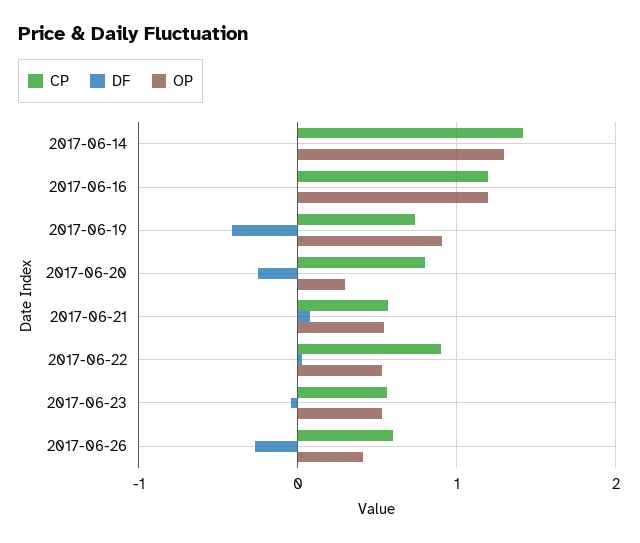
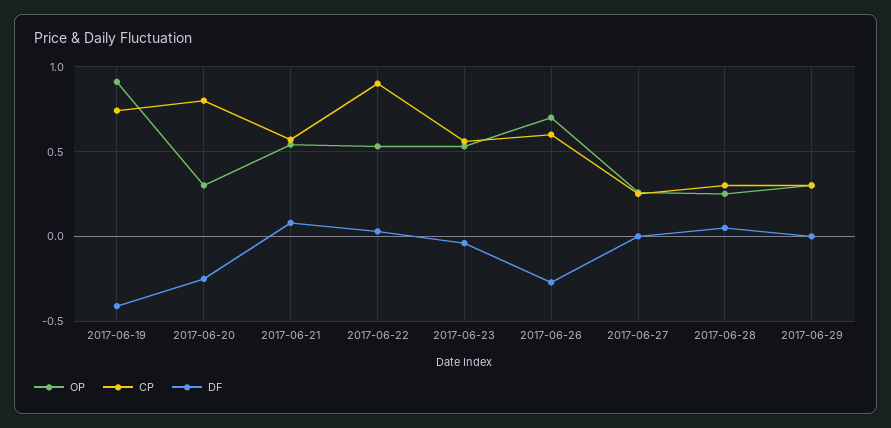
CP, 2017-06-14: 1.4 -> none
DF, 2017-06-14: 0 -> none
OP, 2017-06-14: 1.3 -> none
CP, 2017-06-16: 1.2 -> none
DF, 2017-06-16: 0 -> none
OP, 2017-06-16: 1.2 -> none
OP, 2017-06-26: 0.4 -> 0.7
OP, 2017-06-27: none -> 0.25
CP, 2017-06-27: none -> 0.25
DF, 2017-06-27: none -> 0
OP, 2017-06-28: none -> 0.25
CP, 2017-06-28: none -> 0.3
DF, 2017-06-28: none -> 0.05
OP, 2017-06-29: none -> 0.3
CP, 2017-06-29: none -> 0.3
DF, 2017-06-29: none -> 0

